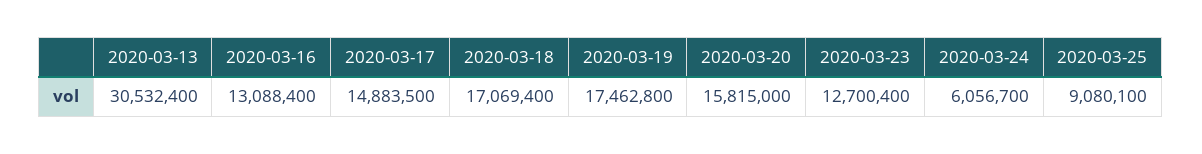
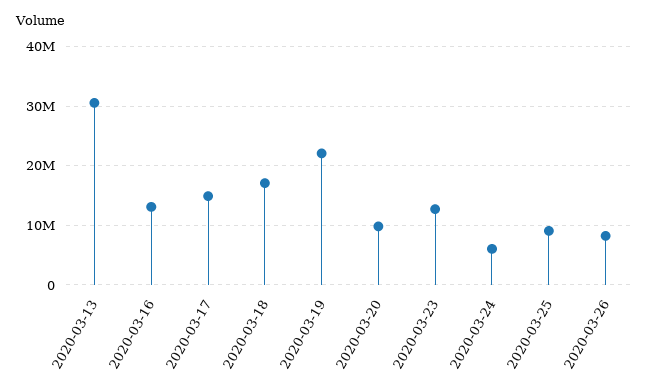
2020-03-19: 17462800 -> 22000000
2020-03-20: 15815000 -> 10000000
2020-03-26: none -> 8000000

